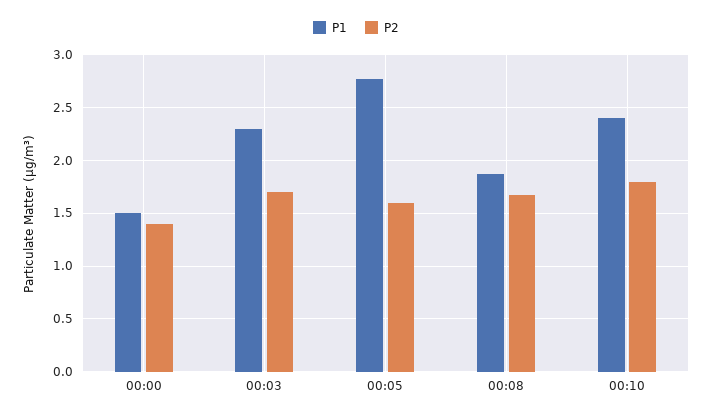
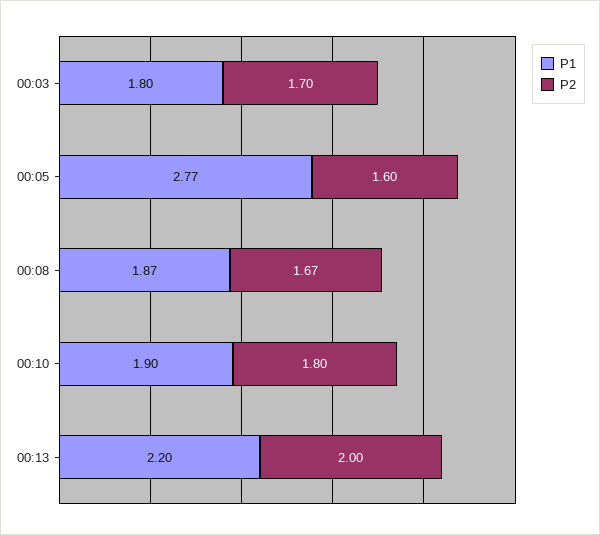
P1, 00:00: 1.5 -> none
P2, 00:00: 1.4 -> none
P1, 00:03: 2.3 -> 1.8
P1, 00:10: 2.4 -> 1.9
P1, 00:13: none -> 2.2
P2, 00:13: none -> 2

